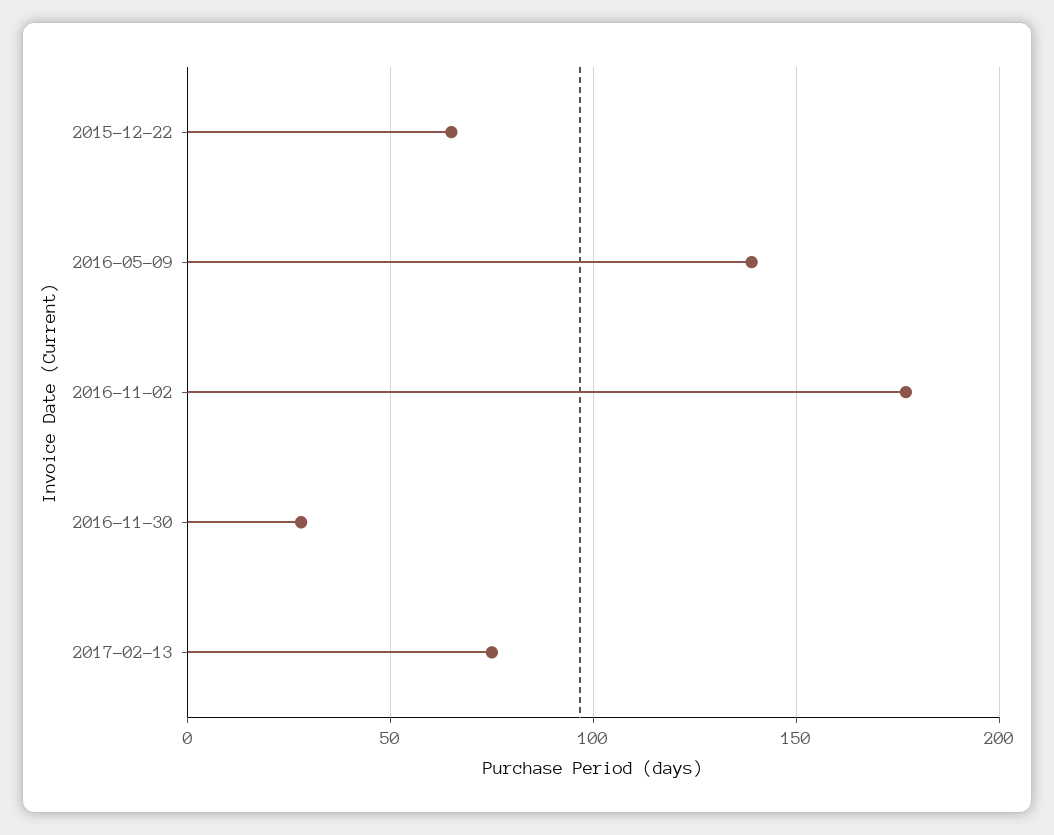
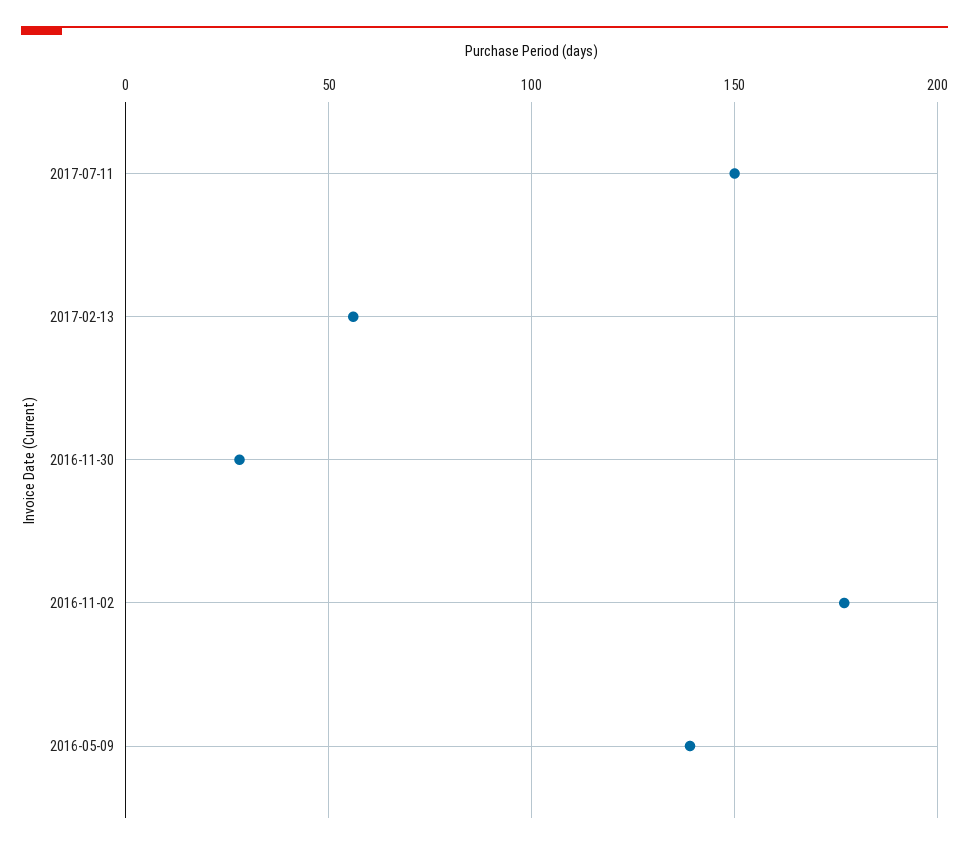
2015-12-22: 65 -> none
2017-02-13: 75 -> 55
2017-07-11: none -> 150

